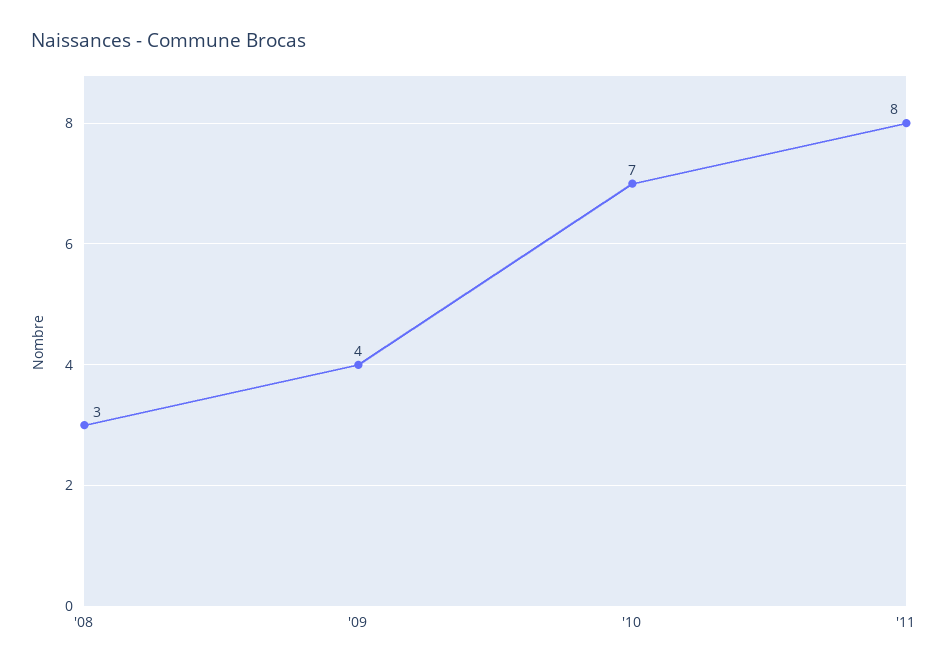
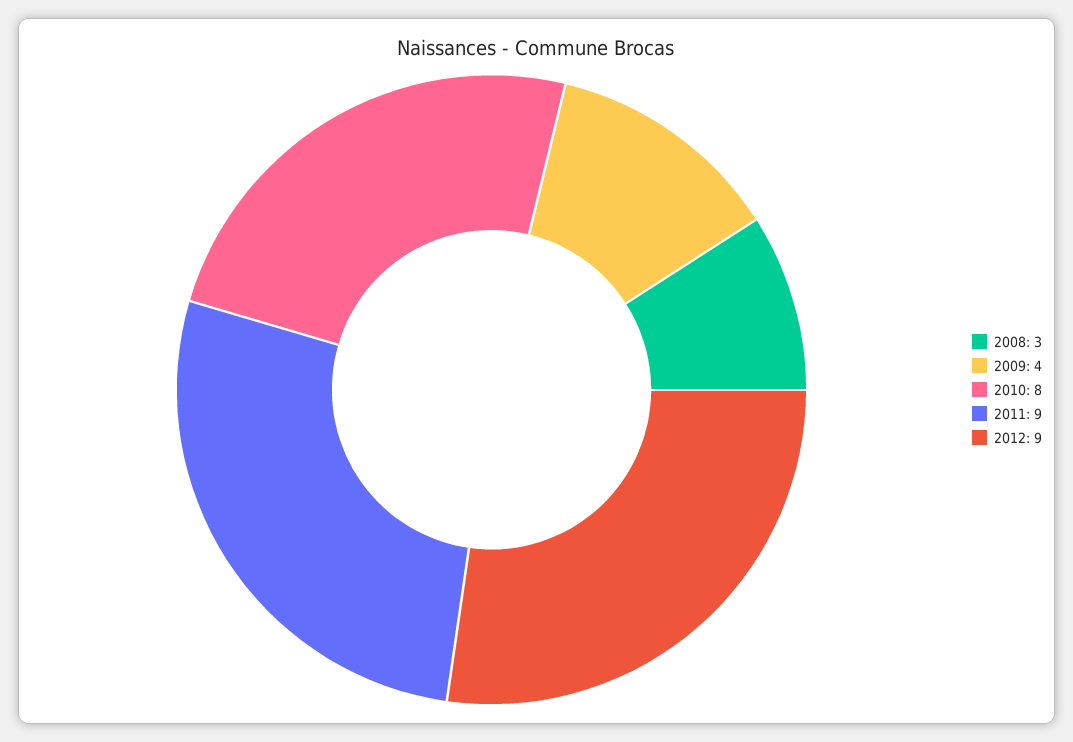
'10: 7 -> 8
'11: 8 -> 9
2012: none -> 9

